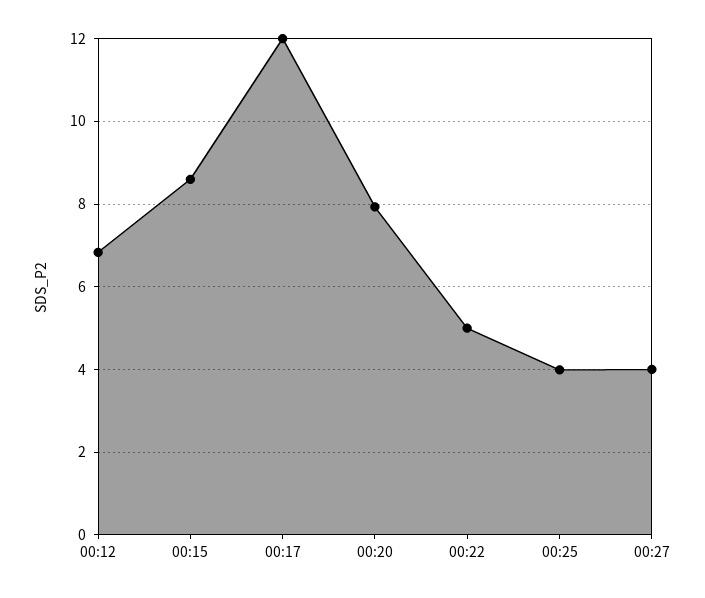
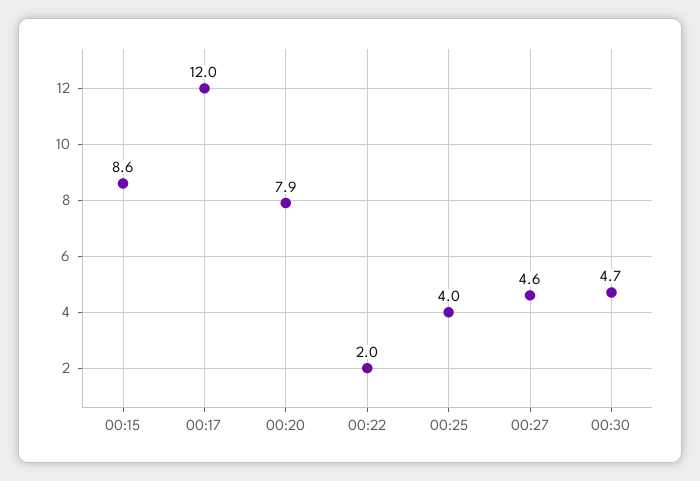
00:12: 6.8 -> none
00:22: 5 -> 2
00:27: 4 -> 4.6
00:30: none -> 4.7

